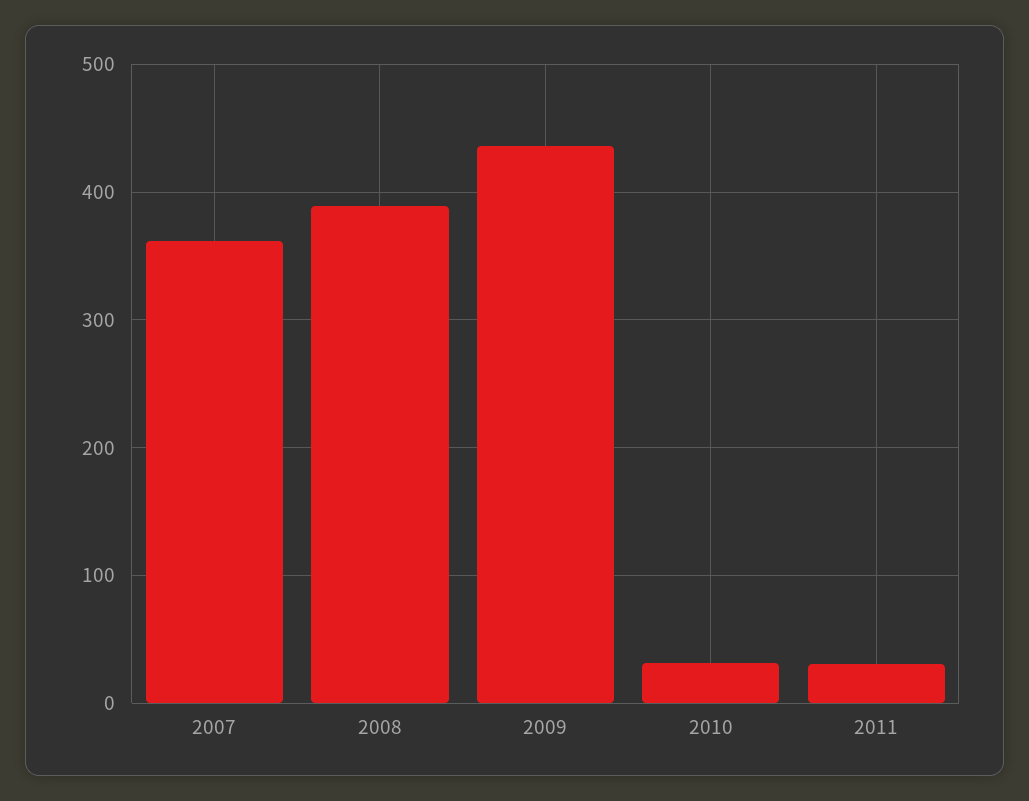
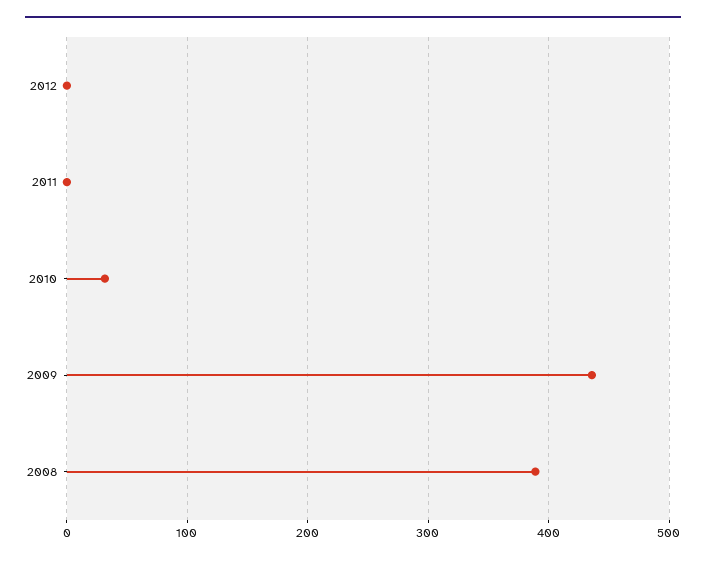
2007: 360 -> none
2011: 30 -> 0
2012: none -> 0

